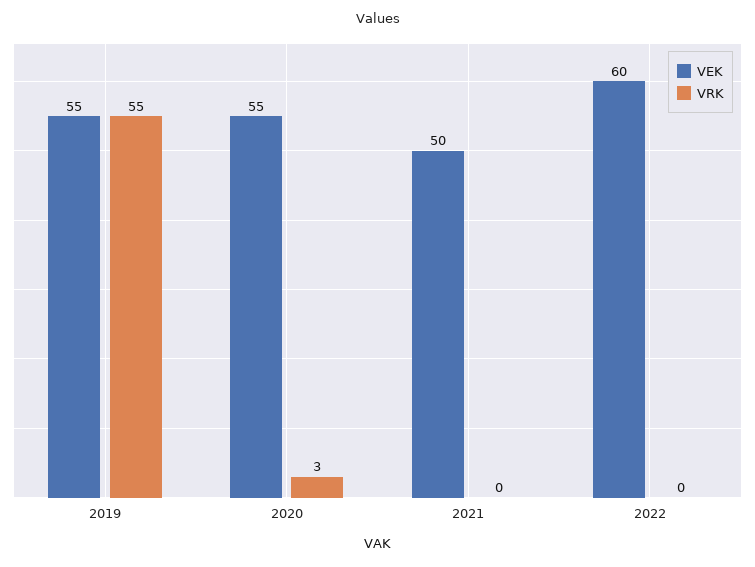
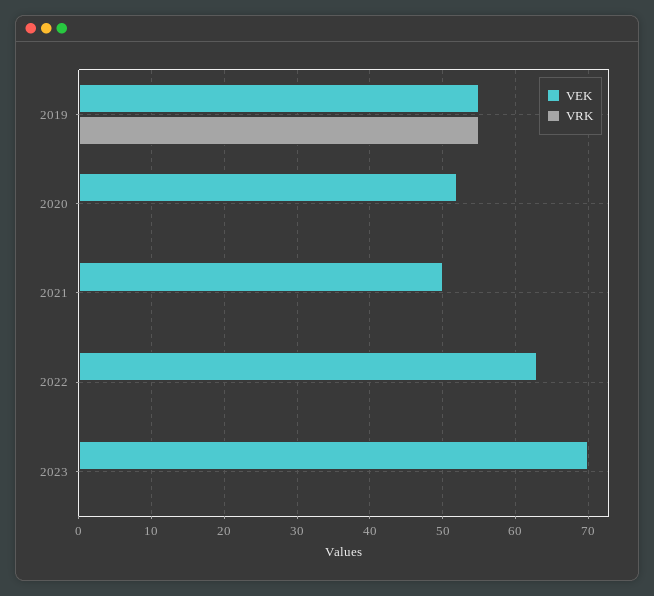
VEK, 2020: 55 -> 52
VRK, 2020: 3 -> 0
VEK, 2022: 60 -> 63
VEK, 2023: none -> 70
VRK, 2023: none -> 0

